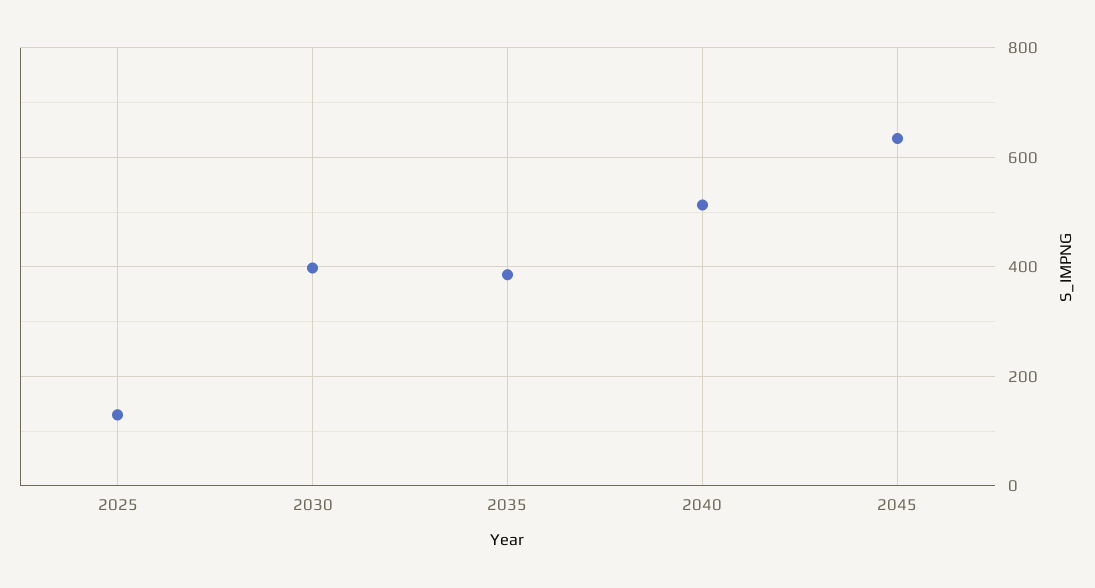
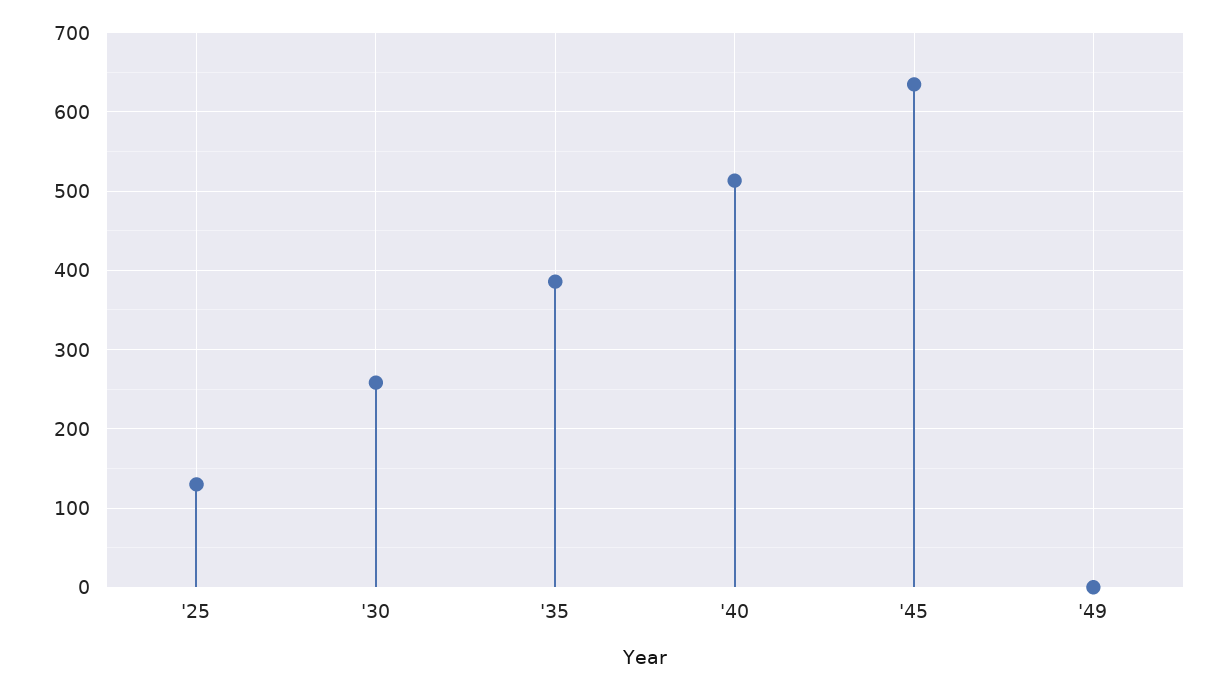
2030: 400 -> 260
'49: none -> 0

